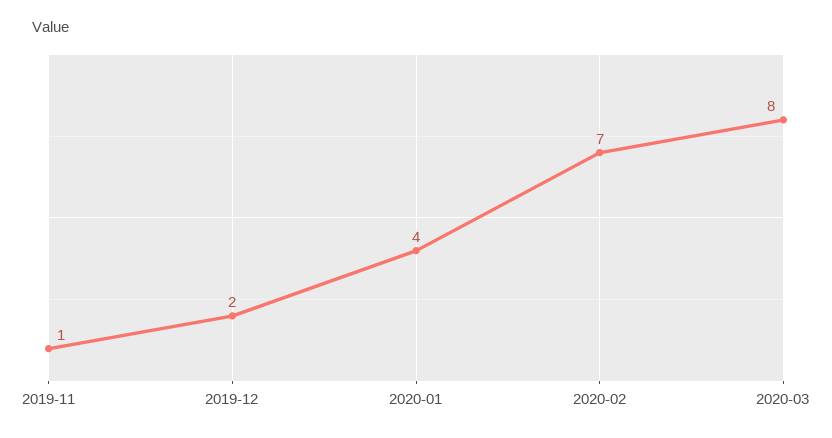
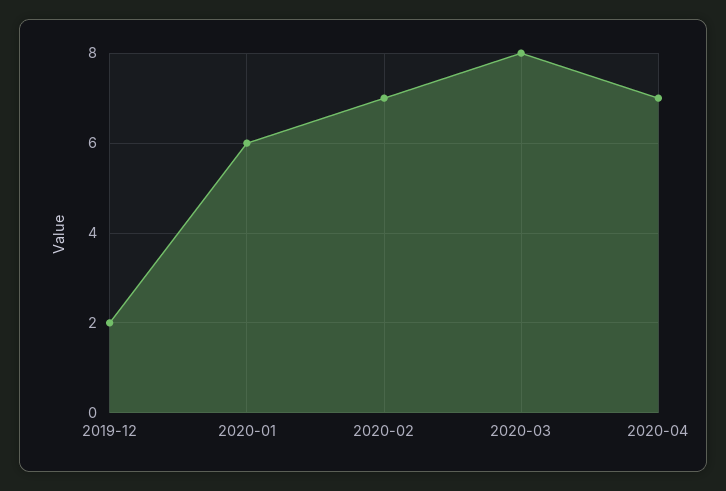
2019-11: 1 -> none
2020-01: 4 -> 6
2020-04: none -> 7

